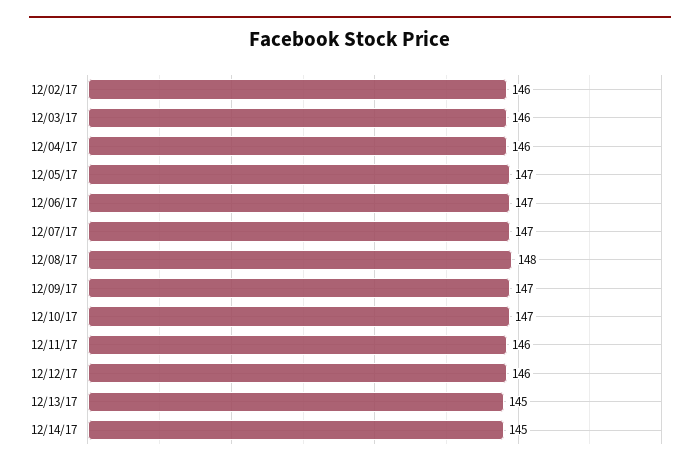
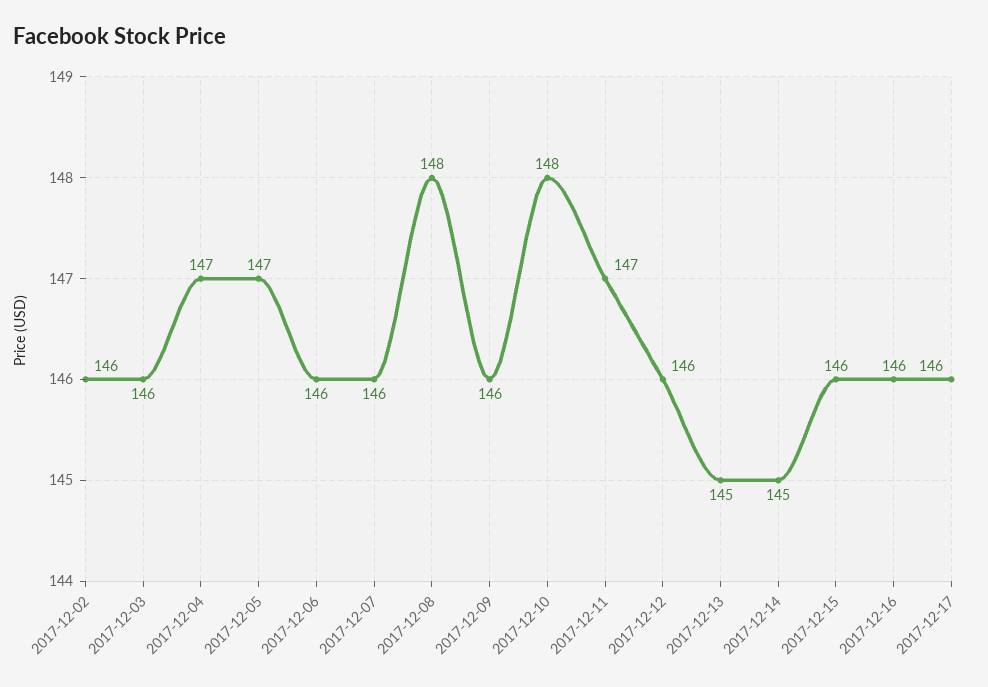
12/04/17: 146 -> 147
12/06/17: 147 -> 146
12/07/17: 147 -> 146
12/09/17: 147 -> 146
12/10/17: 147 -> 148
12/11/17: 146 -> 147
2017-12-15: none -> 146
2017-12-16: none -> 146
2017-12-17: none -> 146

